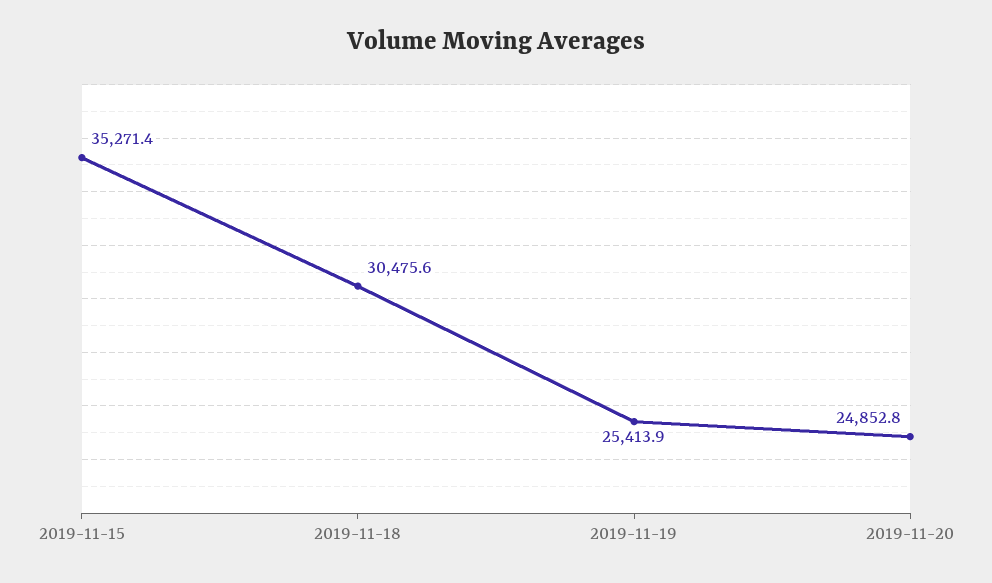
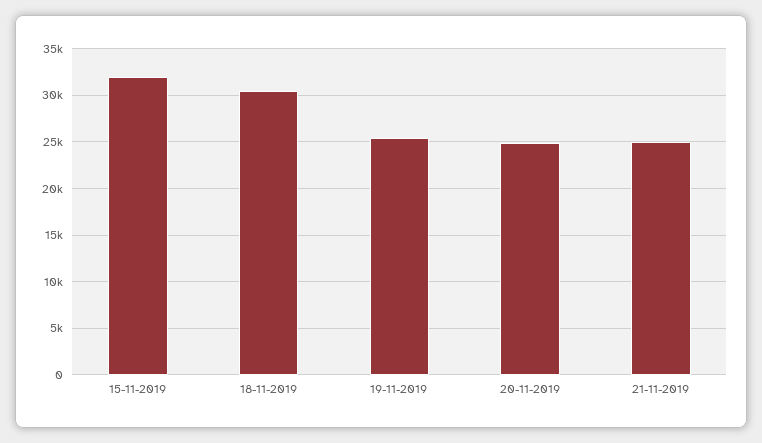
2019-11-15: 35271.4 -> 32000
21-11-2019: none -> 25000

